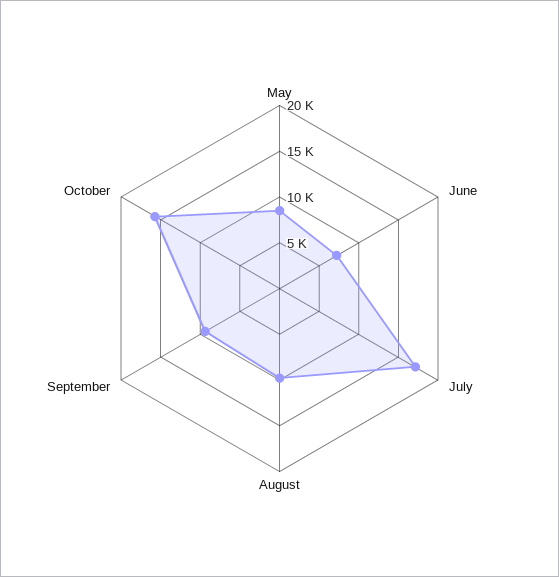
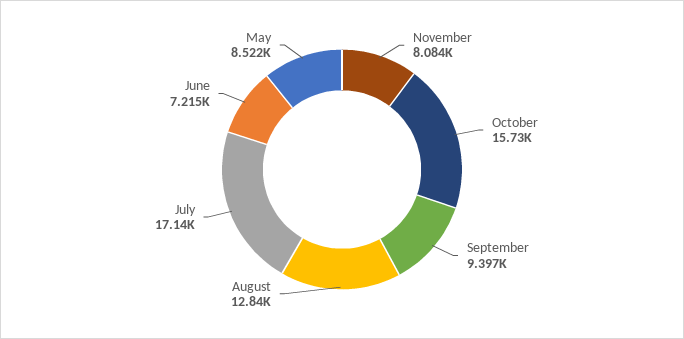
August: 10000 -> 12840
November: none -> 8084

